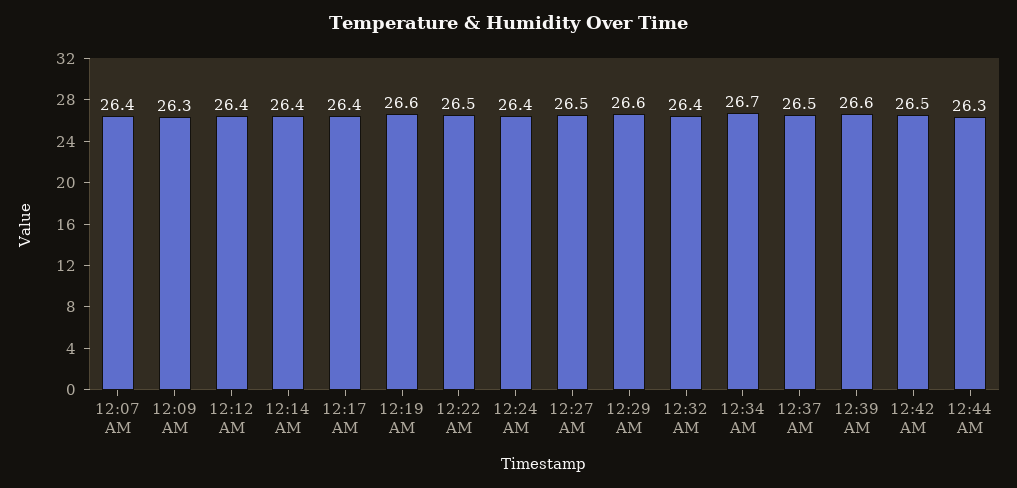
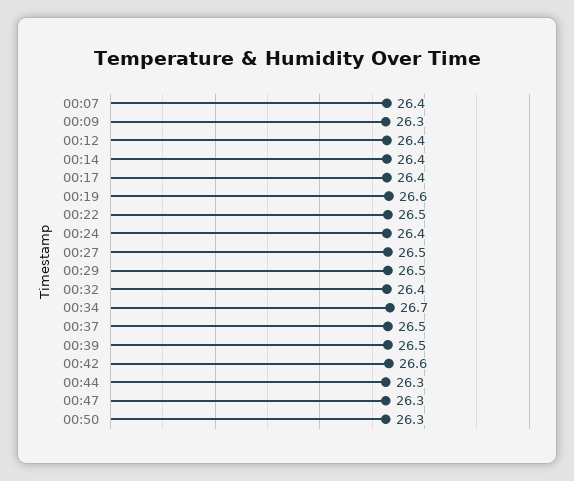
12:29 AM: 26.6 -> 26.5
12:39 AM: 26.6 -> 26.5
12:42 AM: 26.5 -> 26.6
00:47: none -> 26.3
00:50: none -> 26.3

